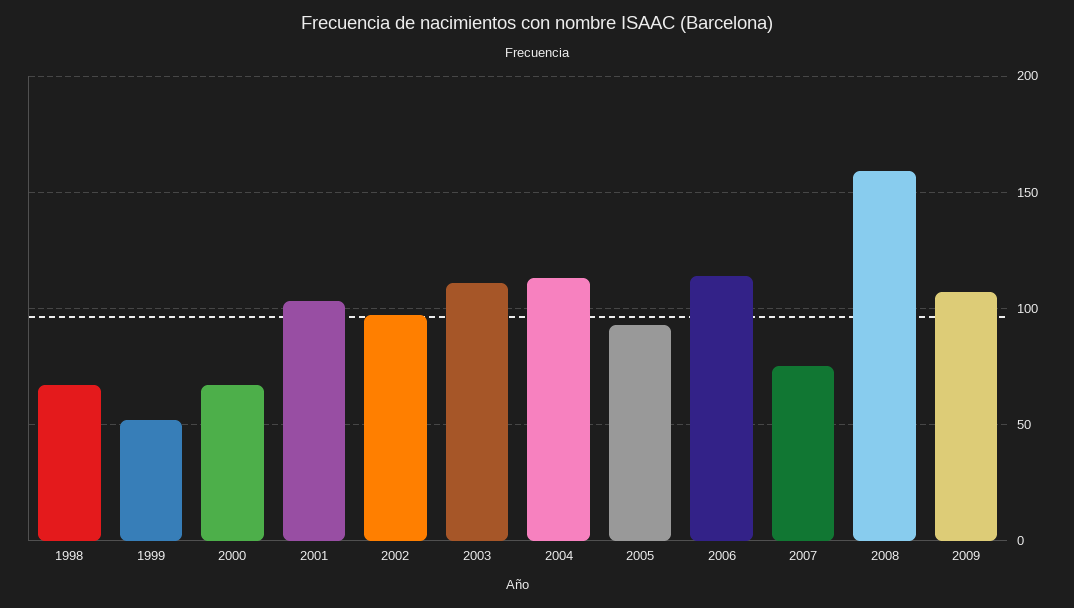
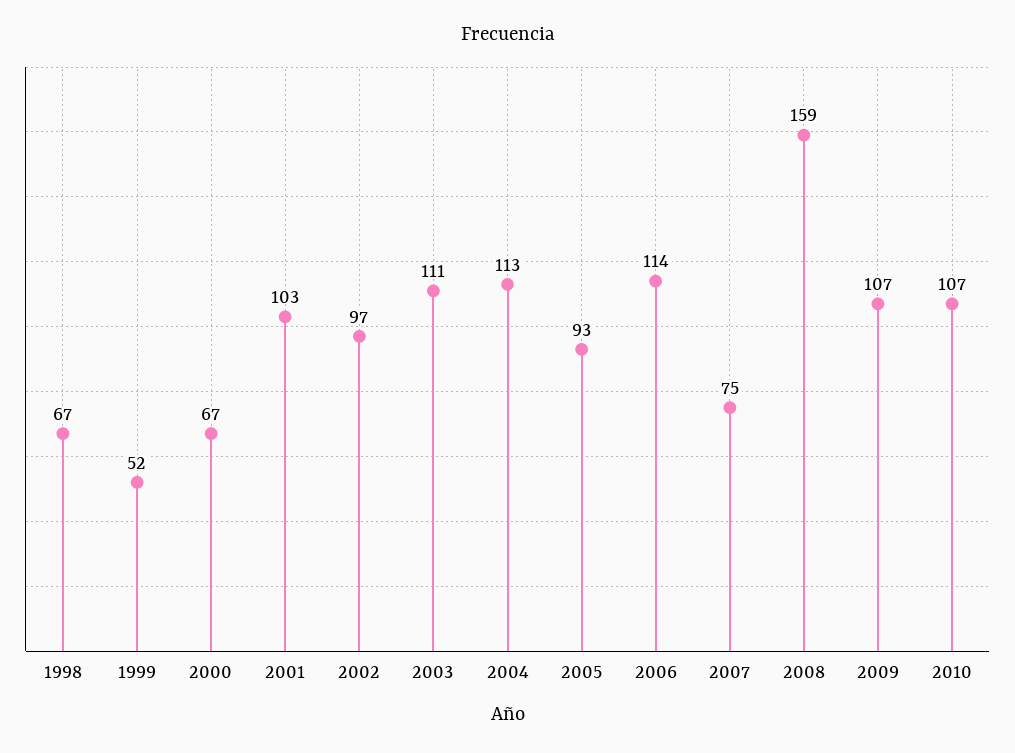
2010: none -> 107

